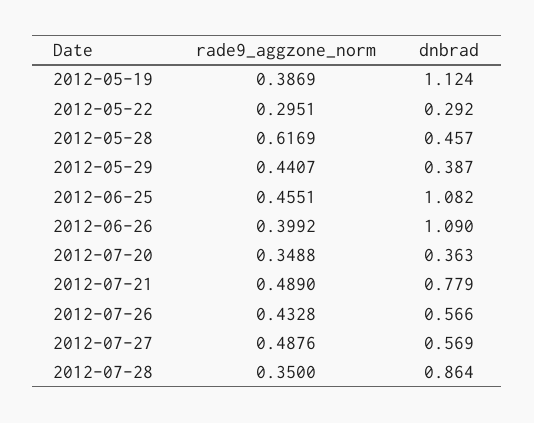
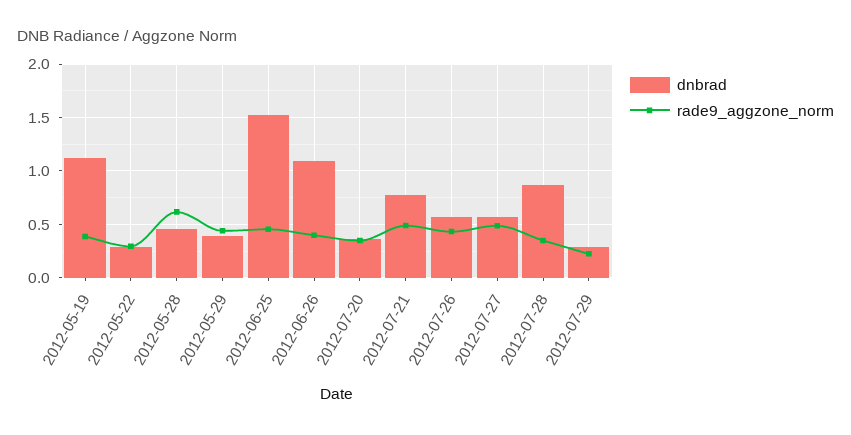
dnbrad, 2012-06-25: 1.082 -> 1.5
dnbrad, 2012-07-29: none -> 0.3
rade9_aggzone_norm, 2012-07-29: none -> 0.2

